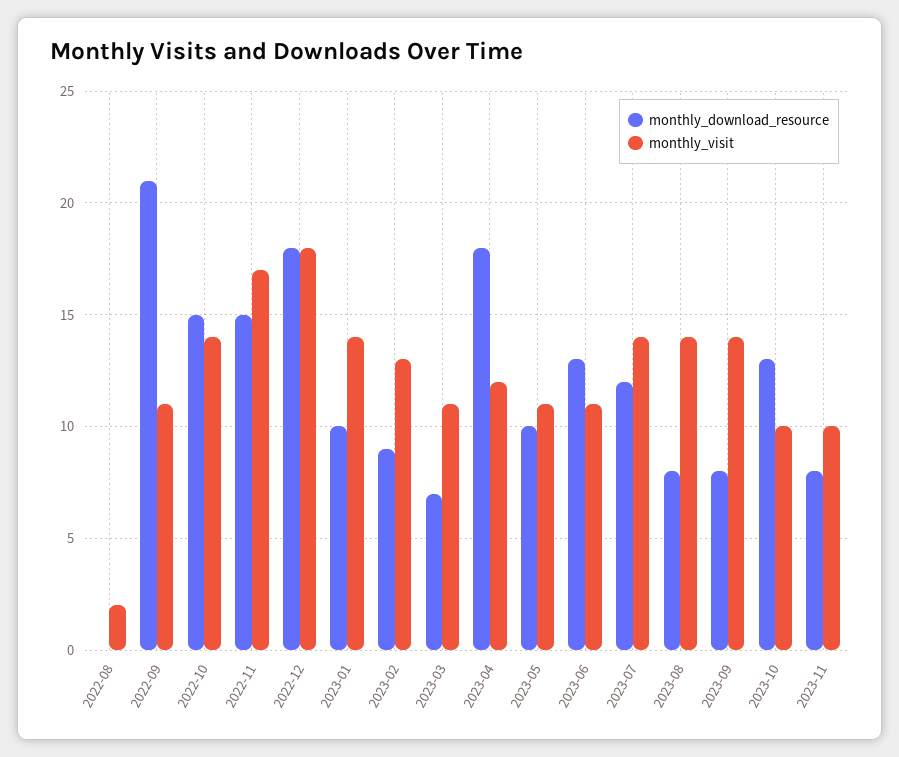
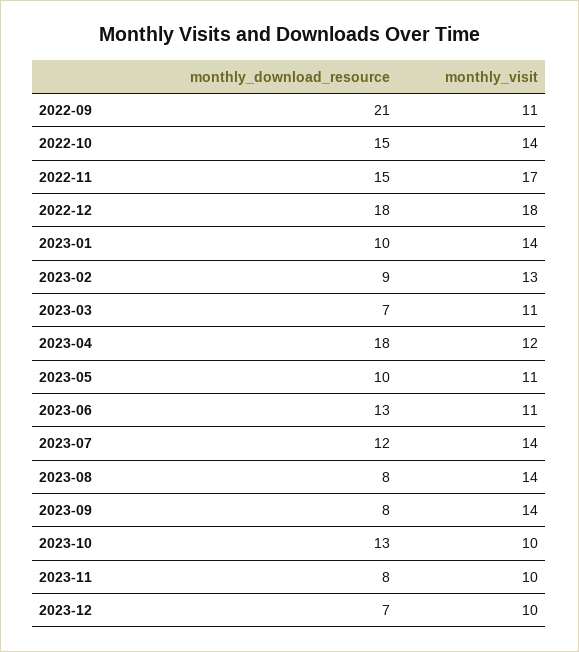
monthly_download_resource, 2022-08: 0 -> none
monthly_visit, 2022-08: 2 -> none
monthly_download_resource, 2023-12: none -> 7
monthly_visit, 2023-12: none -> 10

